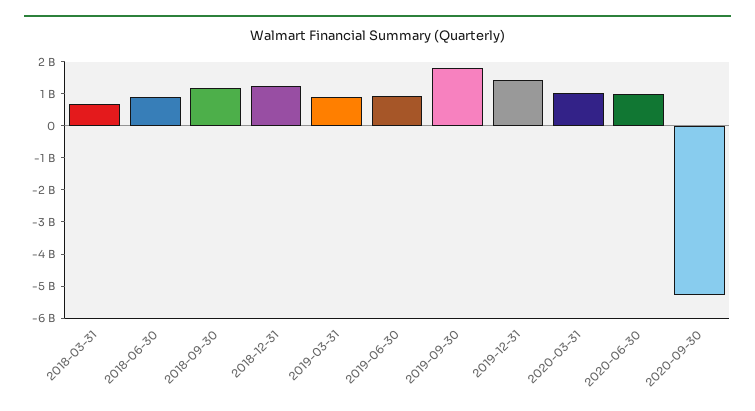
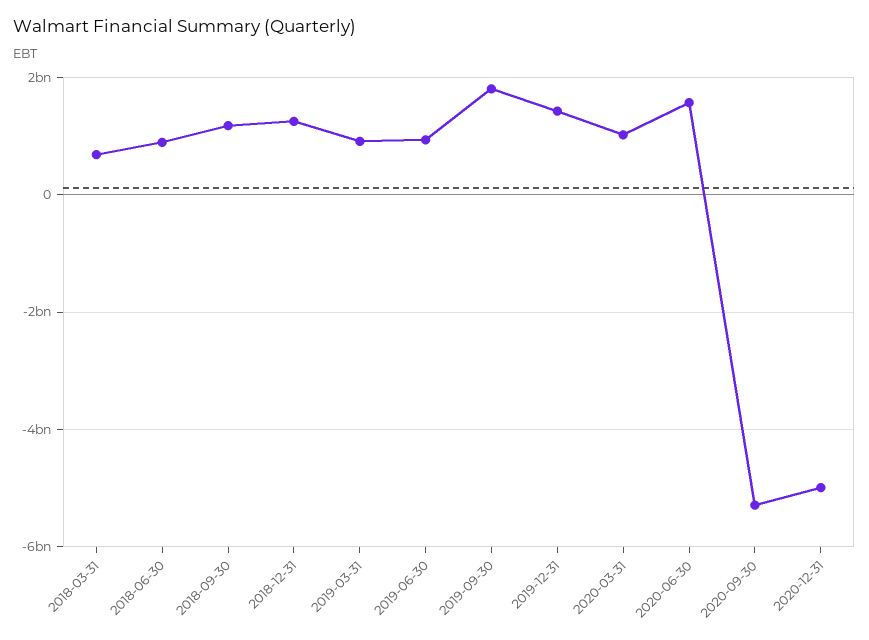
2020-06-30: 1000000000 -> 1600000000
2020-12-31: none -> -5000000000

